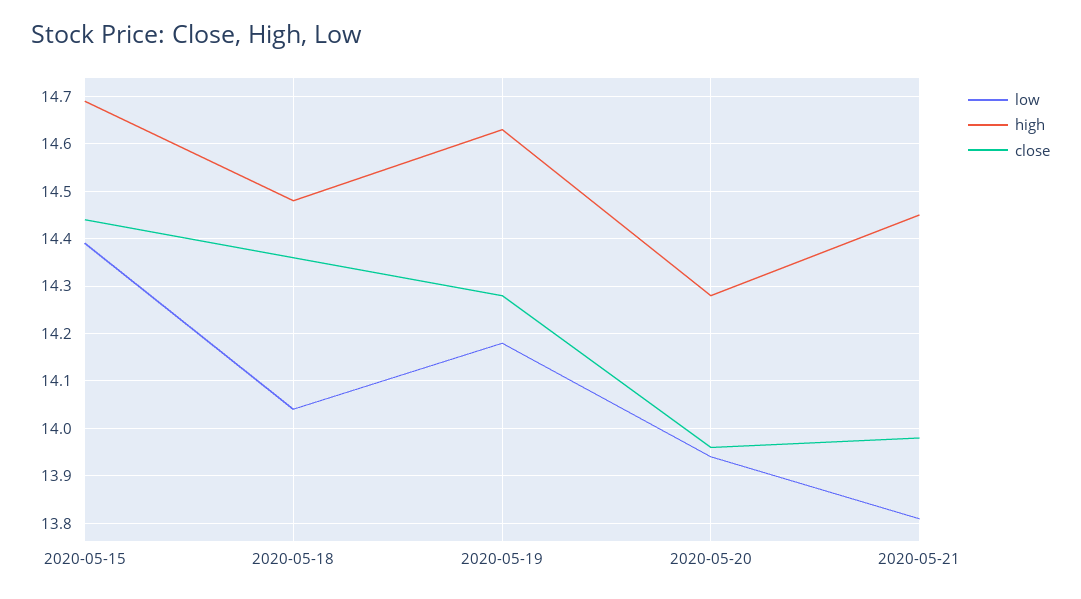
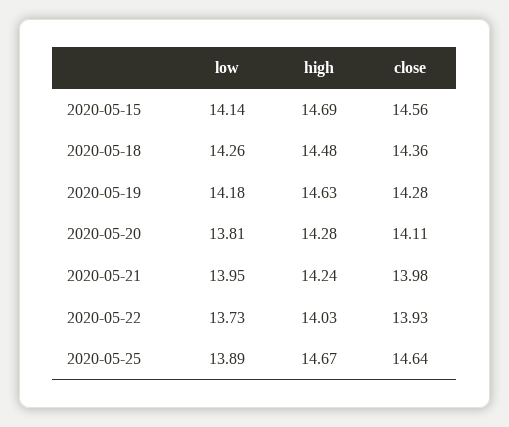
low, 2020-05-15: 14.4 -> 14.14
close, 2020-05-15: 14.45 -> 14.56
low, 2020-05-18: 14.05 -> 14.26
low, 2020-05-20: 13.95 -> 13.81
close, 2020-05-20: 13.95 -> 14.11
low, 2020-05-21: 13.8 -> 13.95
high, 2020-05-21: 14.45 -> 14.24
low, 2020-05-22: none -> 13.73
high, 2020-05-22: none -> 14.03
close, 2020-05-22: none -> 13.93
low, 2020-05-25: none -> 13.89
high, 2020-05-25: none -> 14.67
close, 2020-05-25: none -> 14.64

